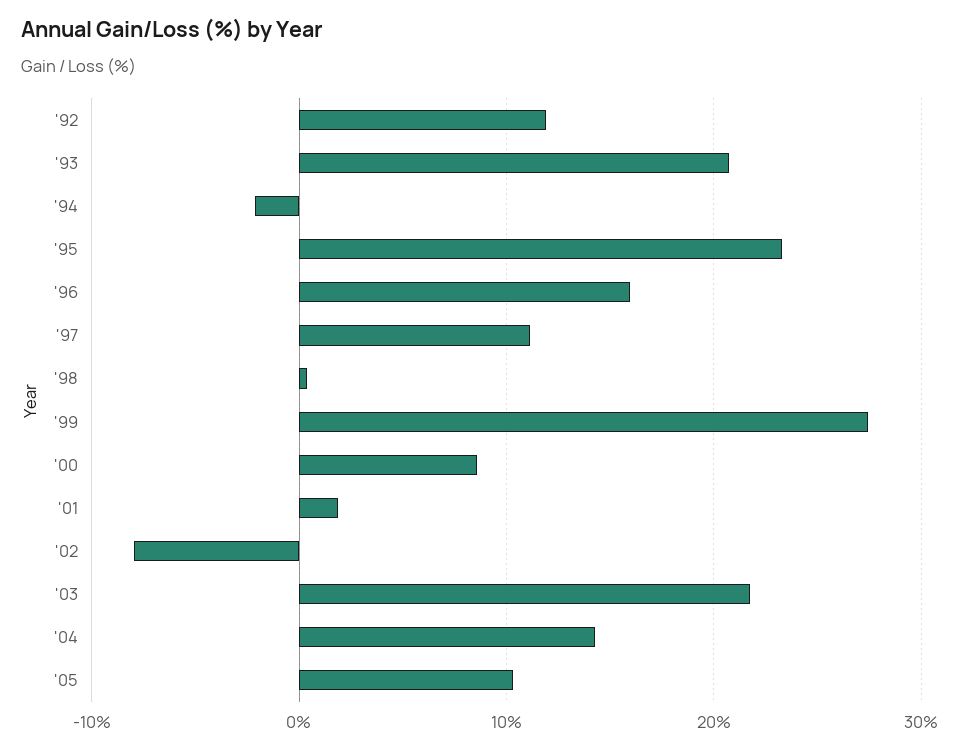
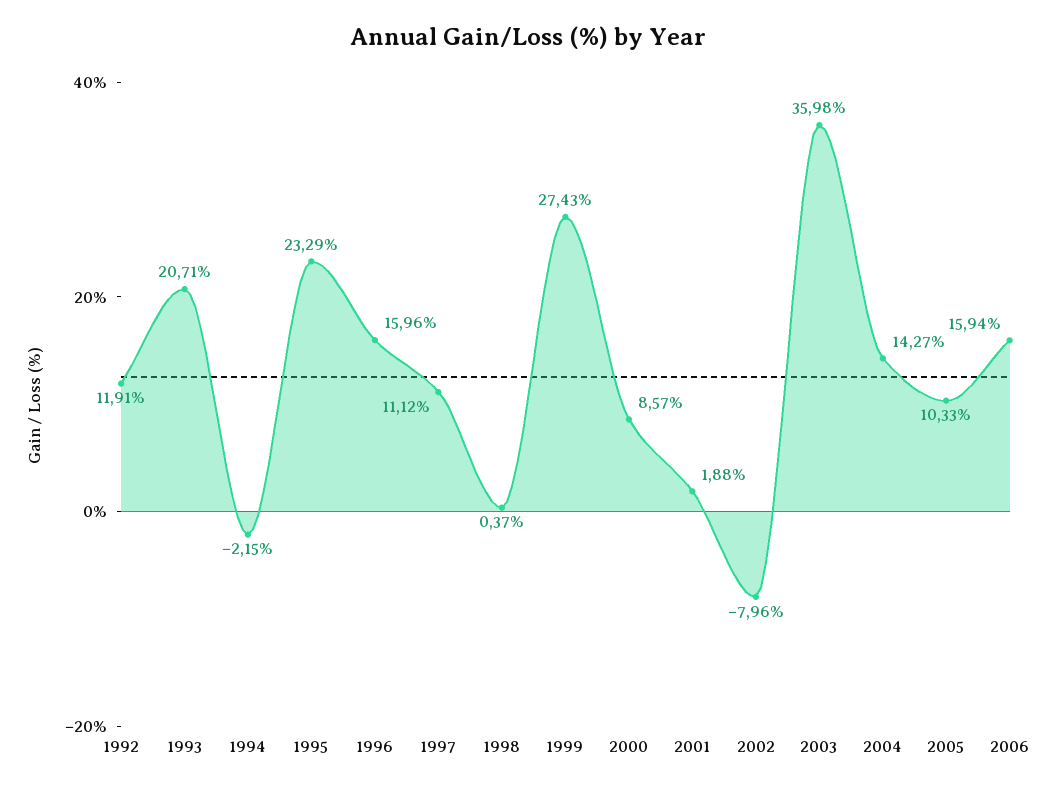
'03: 22 -> 35.98
2006: none -> 15.94

